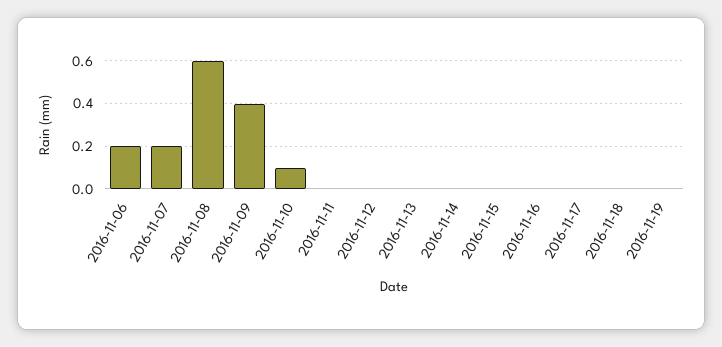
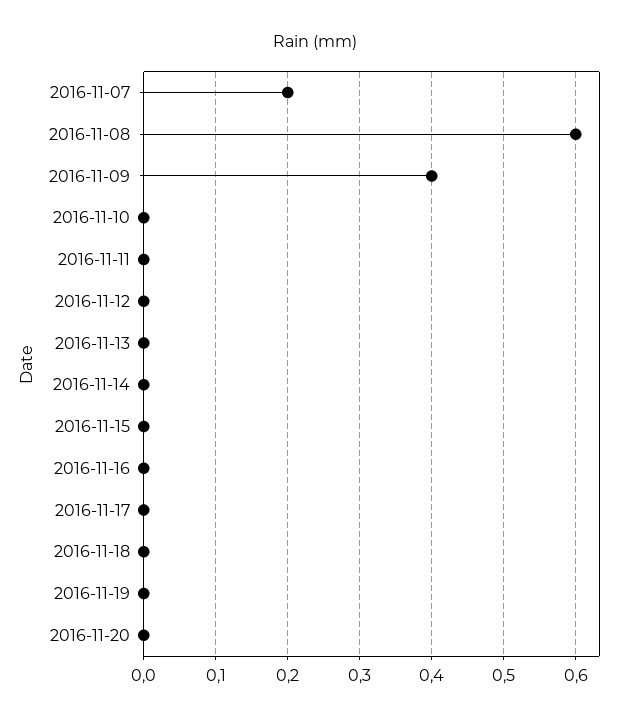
2016-11-06: 0.2 -> none
2016-11-10: 0.1 -> 0
2016-11-20: none -> 0

